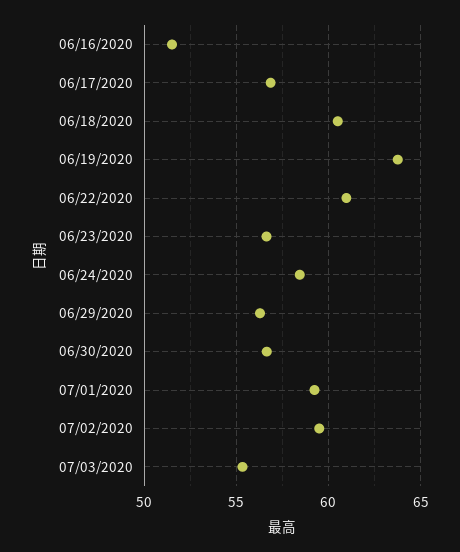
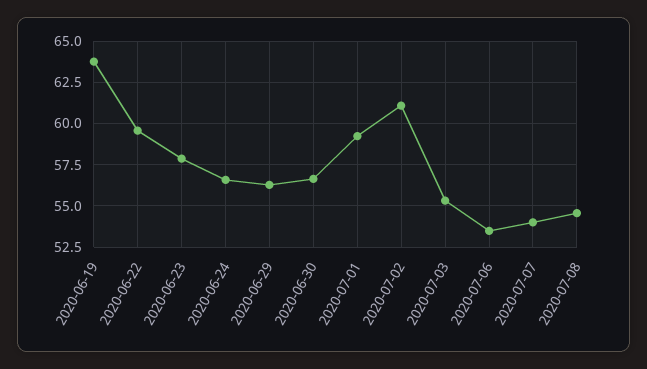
06/16/2020: 51.5 -> none
06/17/2020: 57 -> none
06/18/2020: 60.5 -> none
06/22/2020: 61 -> 59.5
06/23/2020: 56.5 -> 58
06/24/2020: 58.5 -> 56.5
07/02/2020: 59.5 -> 61
2020-07-06: none -> 53.5
2020-07-07: none -> 54
2020-07-08: none -> 54.5

